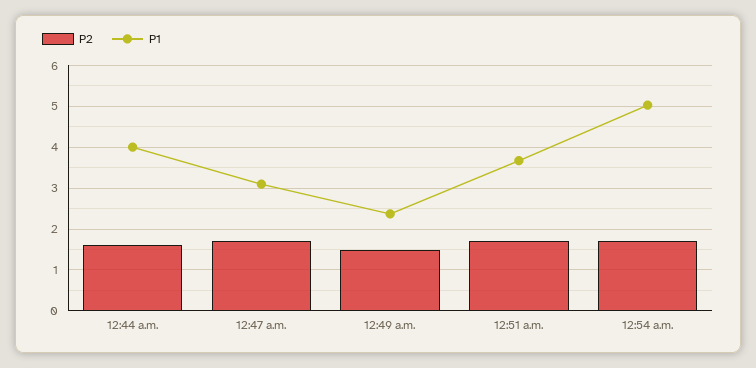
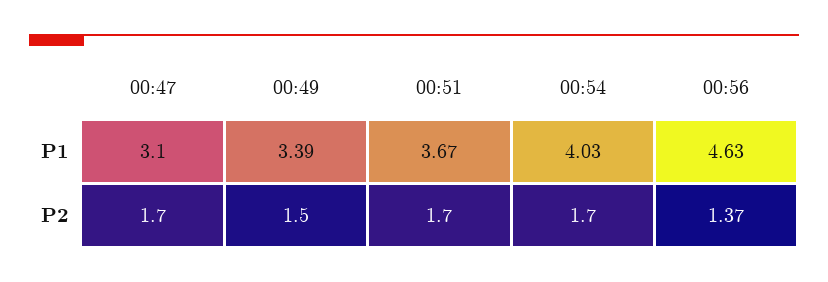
P2, 12:44 a.m.: 1.6 -> none
P1, 12:44 a.m.: 4 -> none
P1, 12:49 a.m.: 2.4 -> 3.39
P1, 12:54 a.m.: 5 -> 4.03
P1, 00:56: none -> 4.63
P2, 00:56: none -> 1.37

